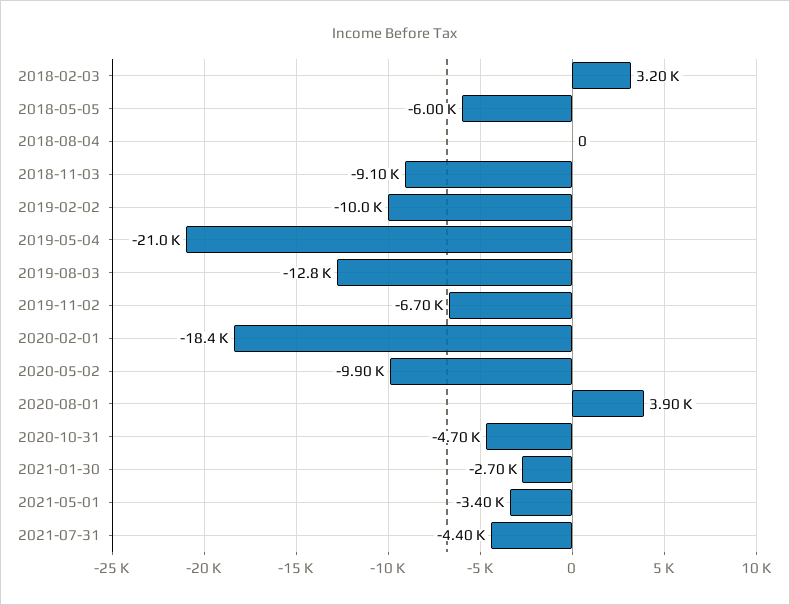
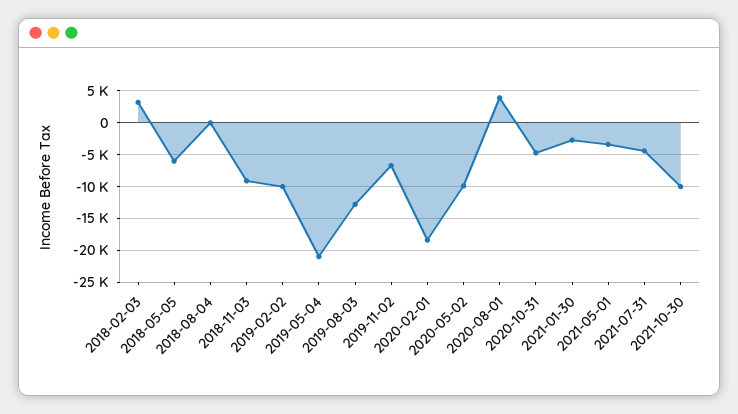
2021-10-30: none -> -10000

